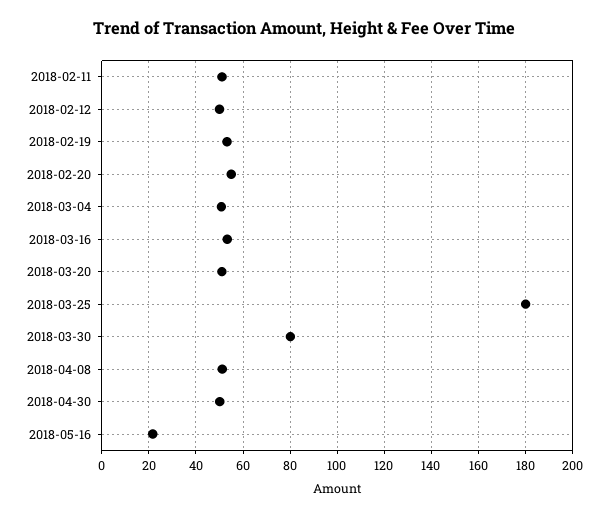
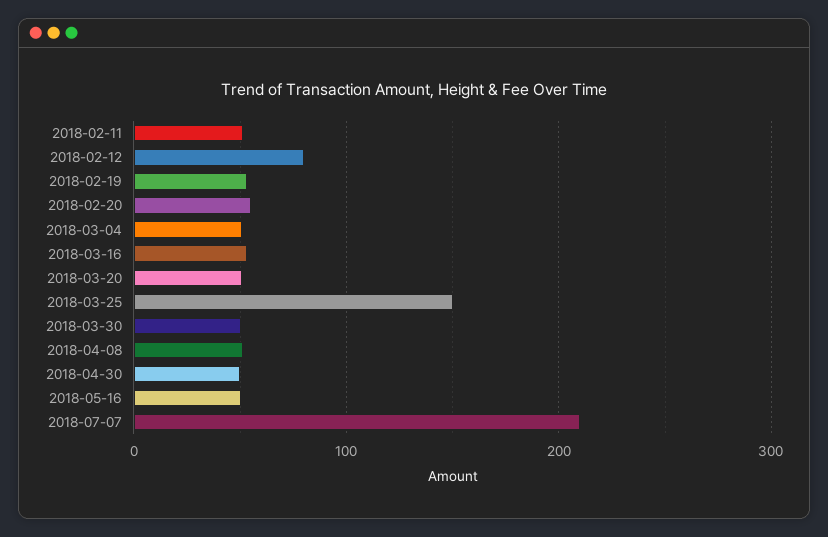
2018-02-12: 50 -> 80
2018-03-25: 180 -> 150
2018-03-30: 80 -> 50
2018-05-16: 20 -> 50
2018-07-07: none -> 210

